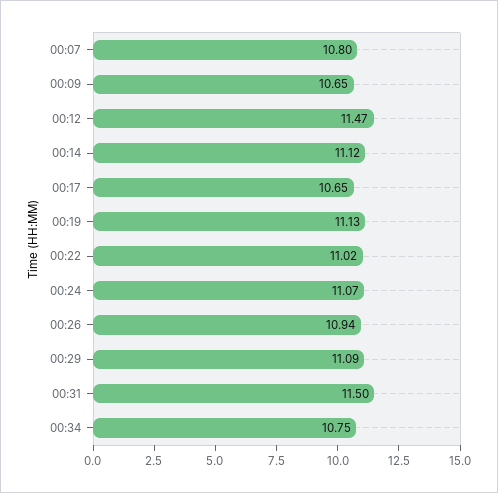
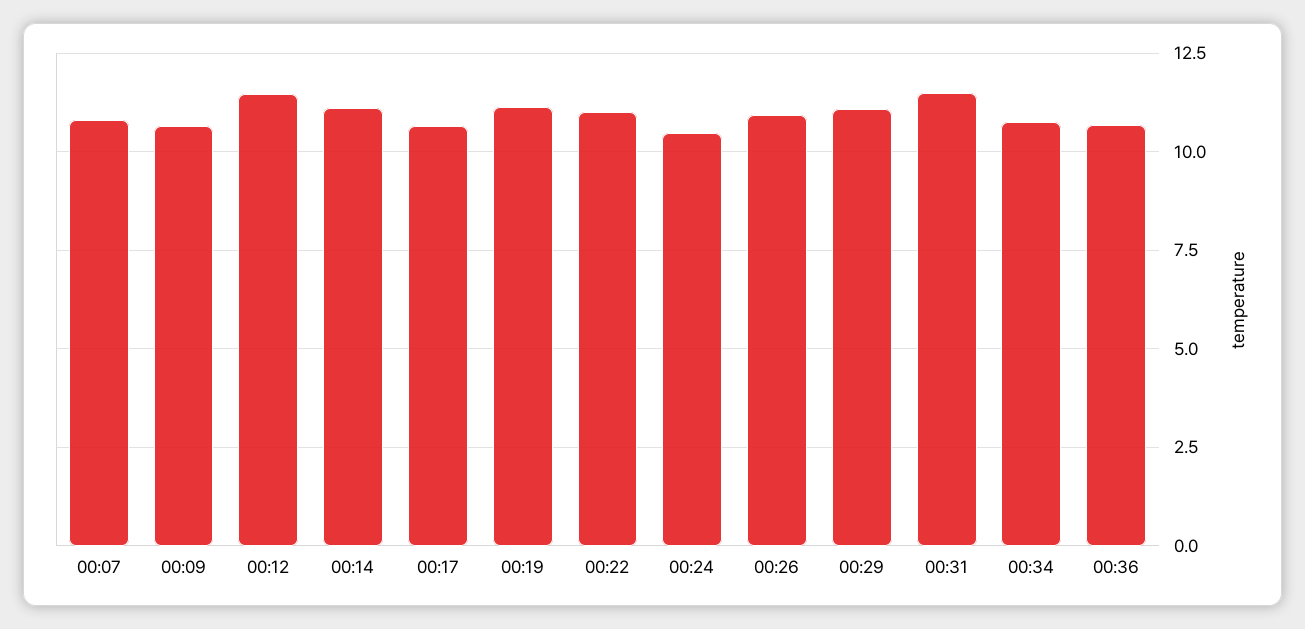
00:24: 11.07 -> 10.5
00:36: none -> 10.75

